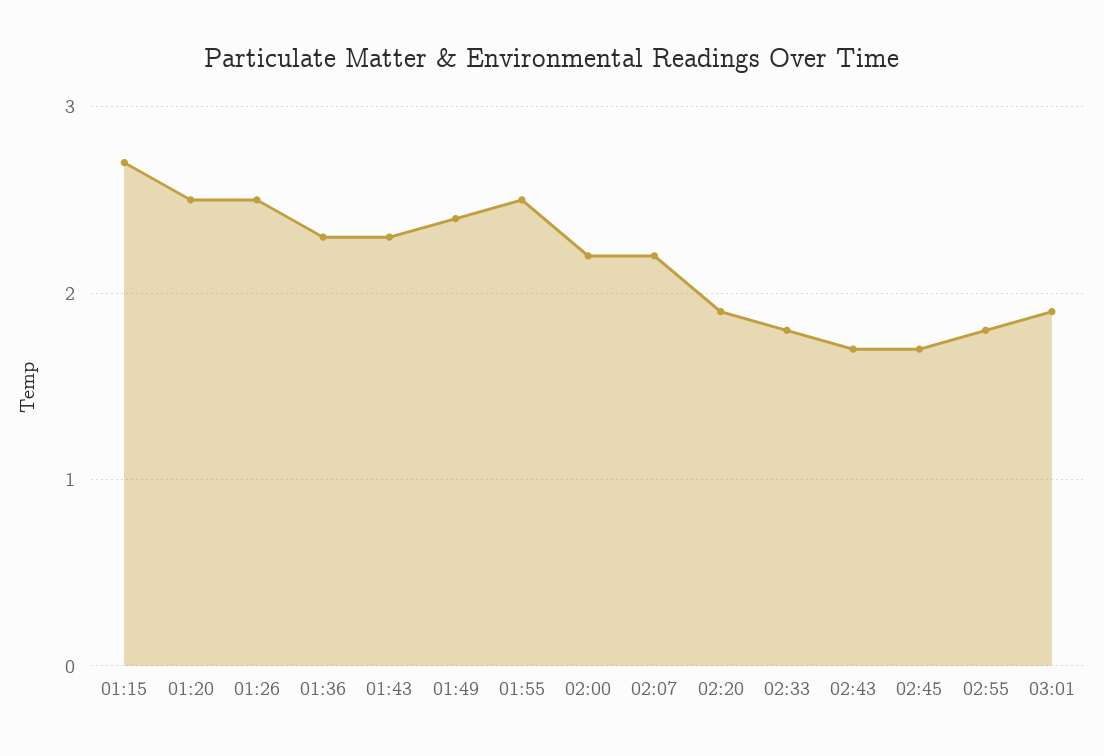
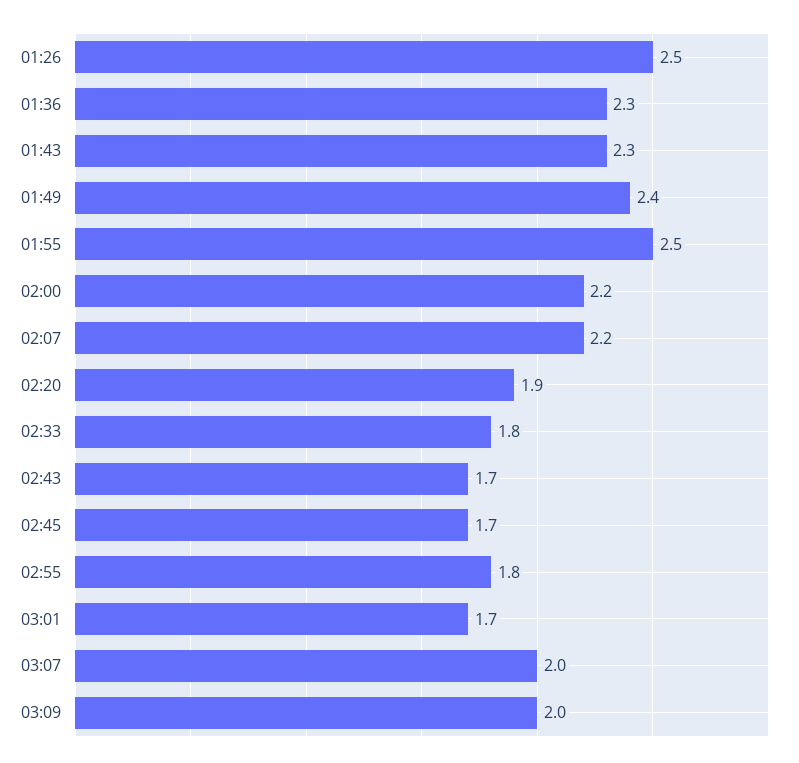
01:15: 2.7 -> none
01:20: 2.5 -> none
03:01: 1.9 -> 1.7
03:07: none -> 2
03:09: none -> 2

